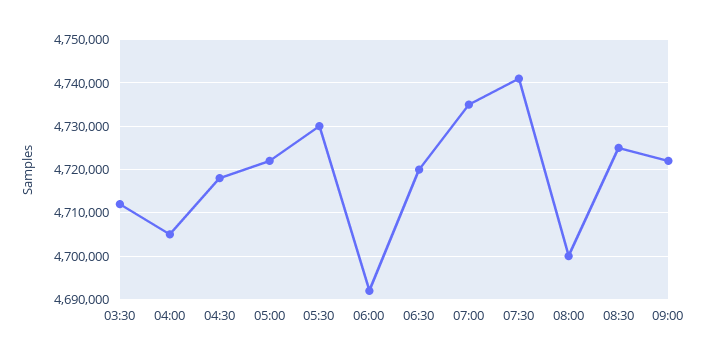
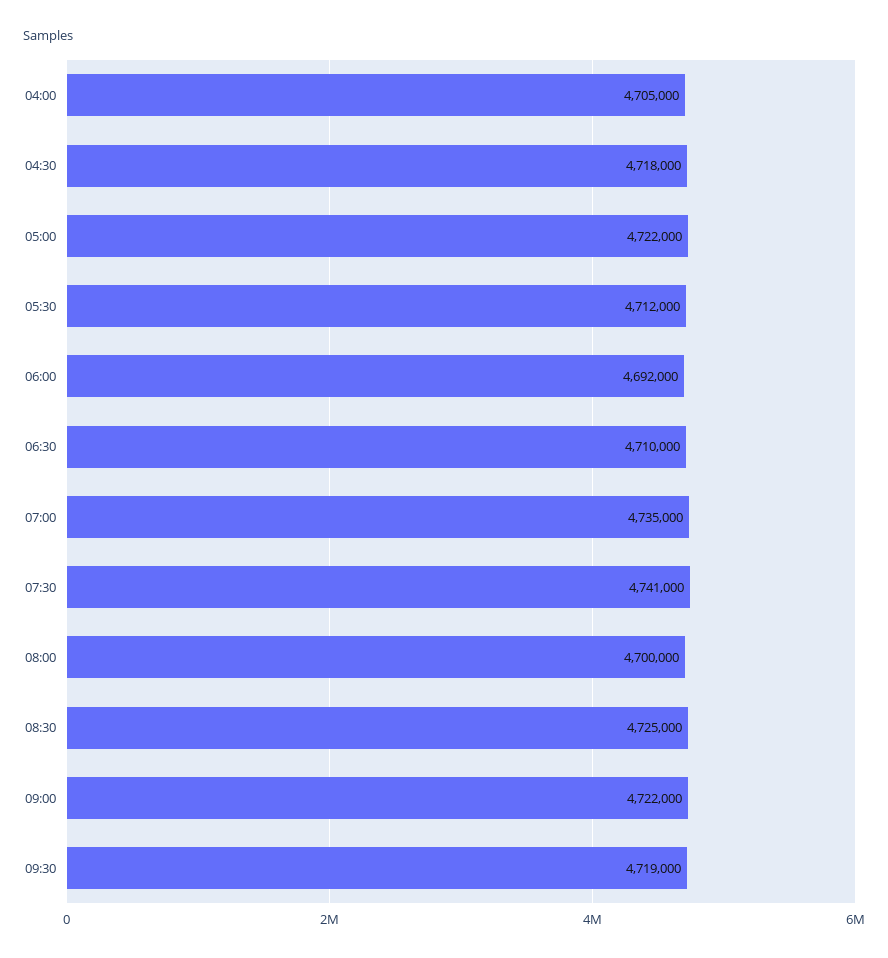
03:30: 4712000 -> none
05:30: 4730000 -> 4712000
06:30: 4720000 -> 4710000
09:30: none -> 4719000

